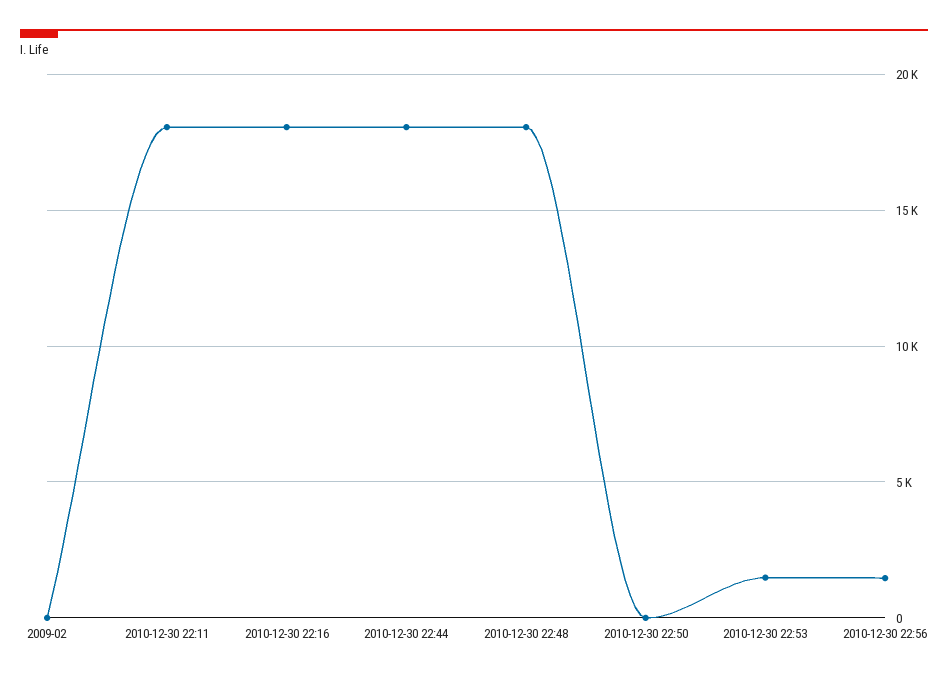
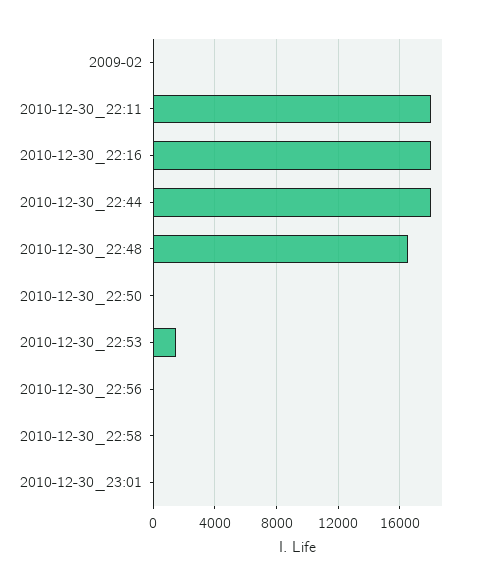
2010-12-30 22:48: 18000 -> 16500
2010-12-30 22:56: 1500 -> 0
2010-12-30_22:58: none -> 0
2010-12-30_23:01: none -> 0

